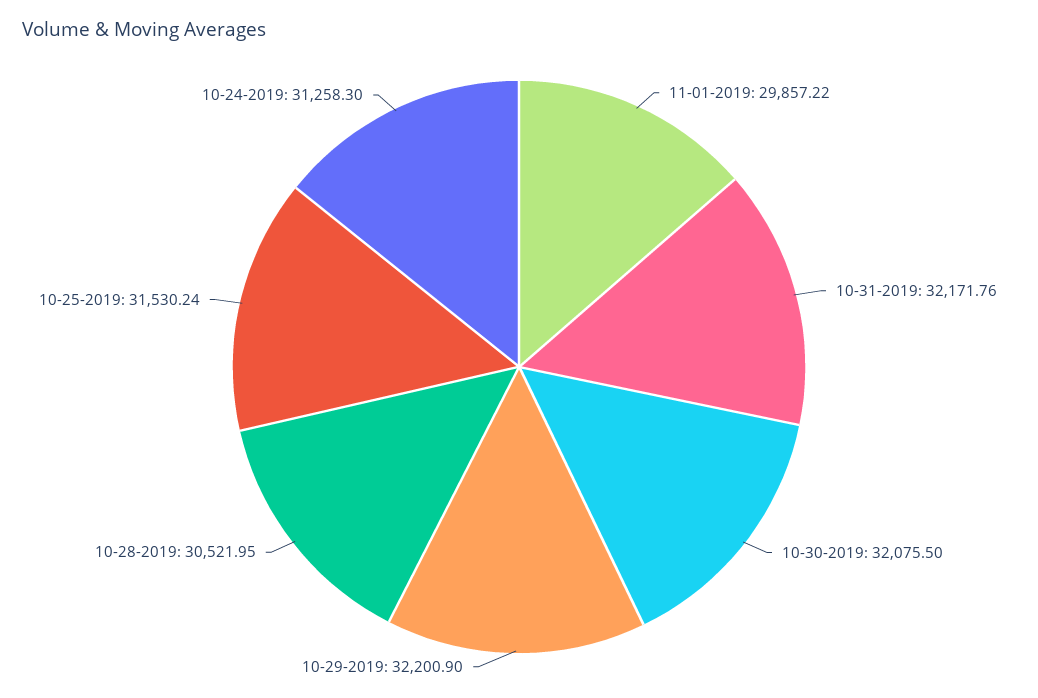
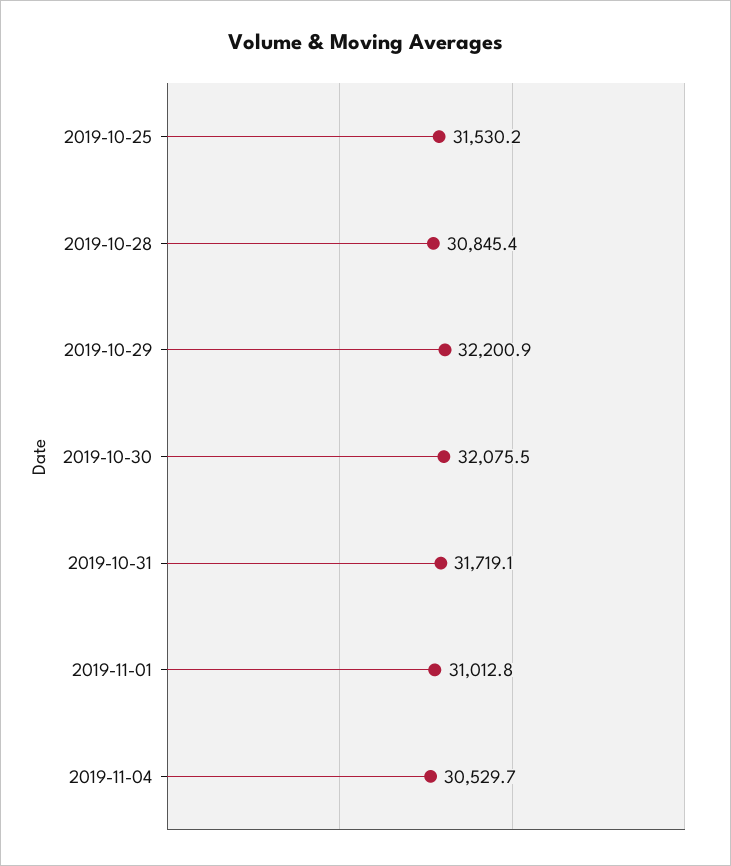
11-01-2019: 29857.22 -> 31012.8
10-31-2019: 32171.76 -> 31719.1
10-28-2019: 30521.95 -> 30845.4
10-24-2019: 31258.3 -> none
2019-11-04: none -> 30529.7

